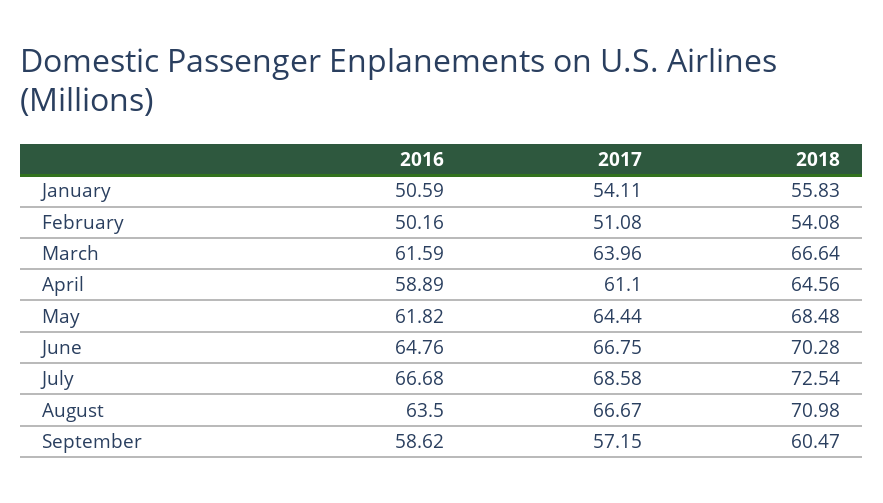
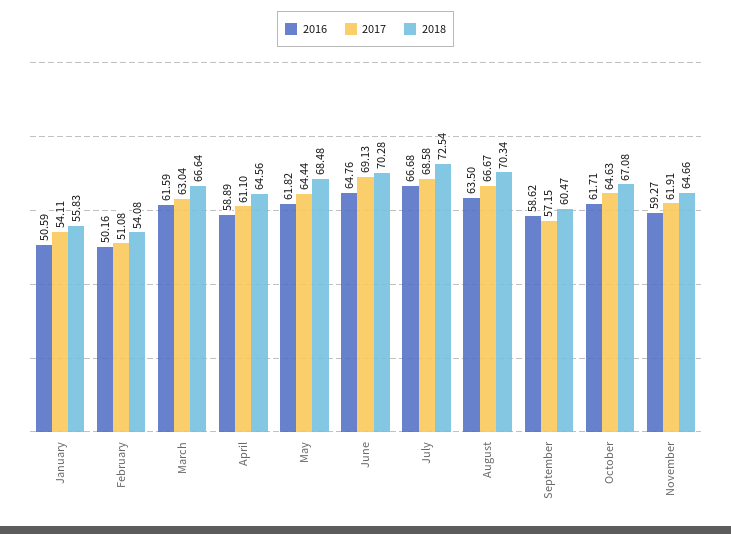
2017, March: 63.96 -> 63.04
2017, June: 66.75 -> 69.13
2018, August: 70.98 -> 70.34
2016, October: none -> 61.71
2017, October: none -> 64.63
2018, October: none -> 67.08
2016, November: none -> 59.27
2017, November: none -> 61.91
2018, November: none -> 64.66

